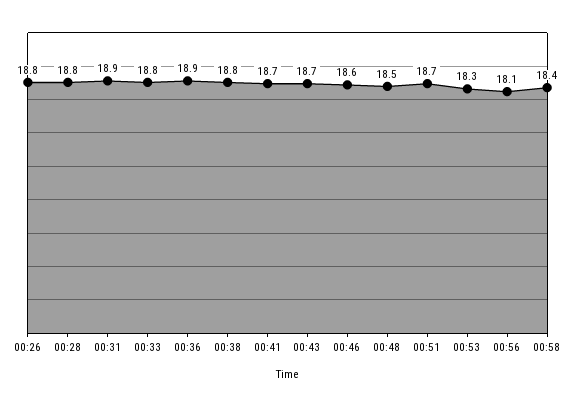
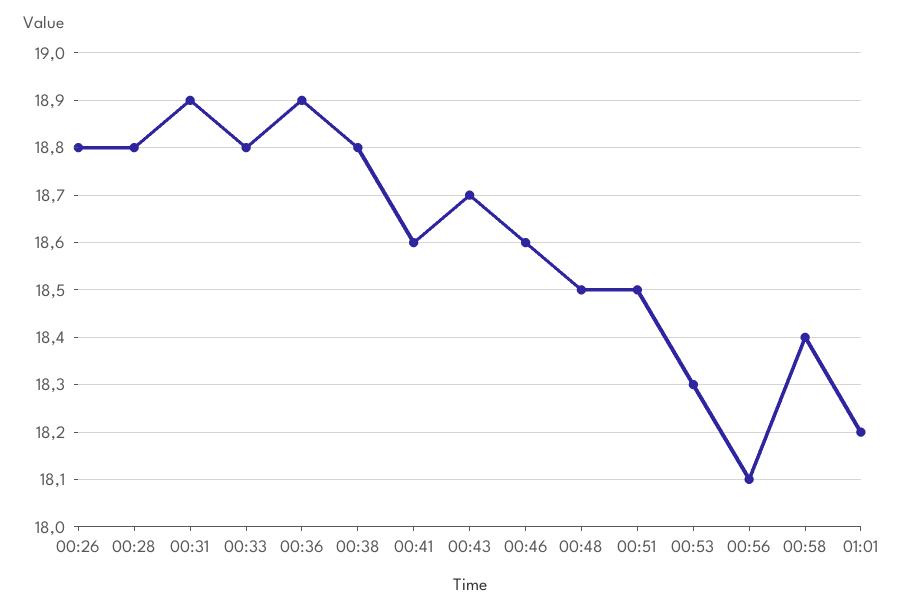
00:41: 18.7 -> 18.6
00:51: 18.7 -> 18.5
01:01: none -> 18.2

